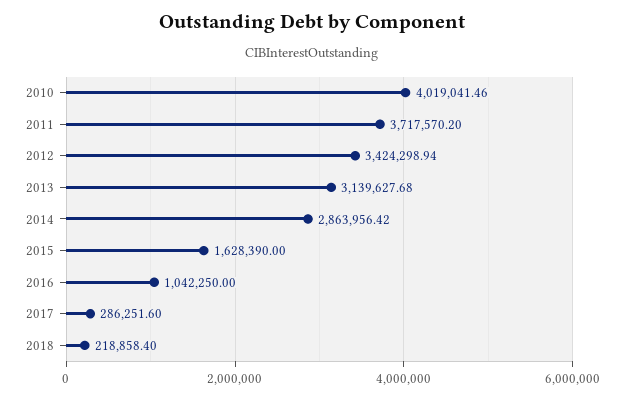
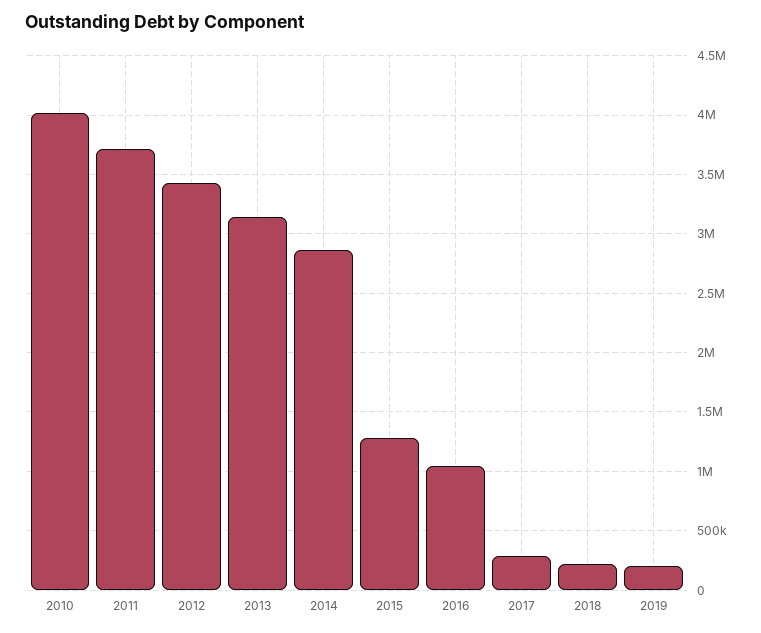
2015: 1628390 -> 1300000
2019: none -> 200000

